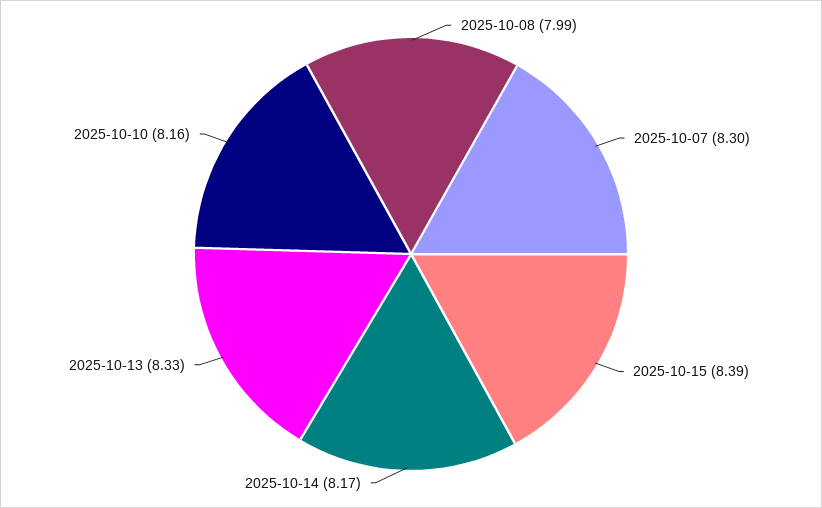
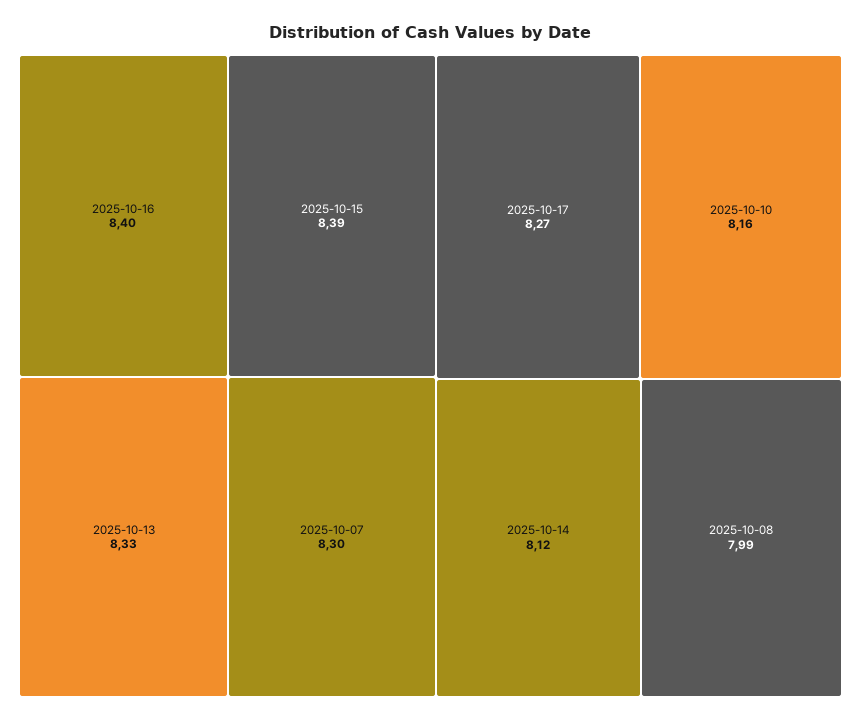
2025-10-14: 8.17 -> 8.12
2025-10-16: none -> 8.4
2025-10-17: none -> 8.27

